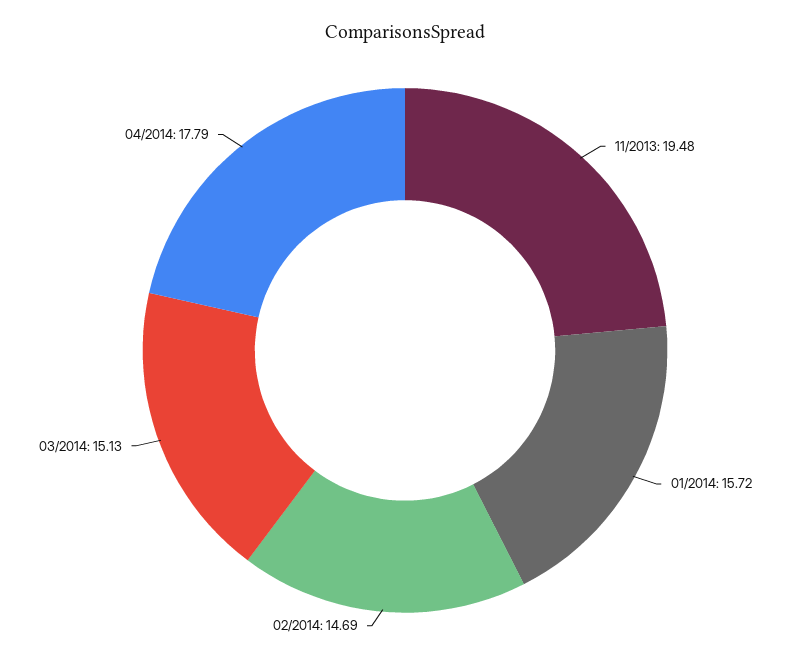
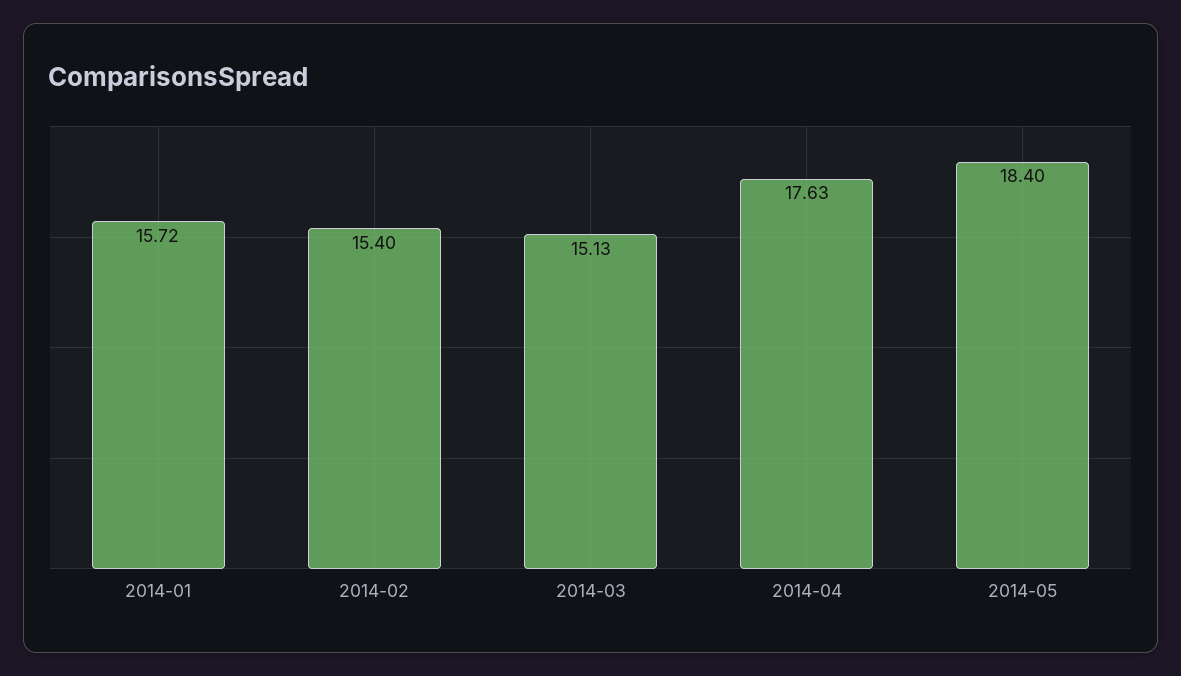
11/2013: 19.48 -> none
02/2014: 14.69 -> 15.4
04/2014: 17.79 -> 17.63
2014-05: none -> 18.4

